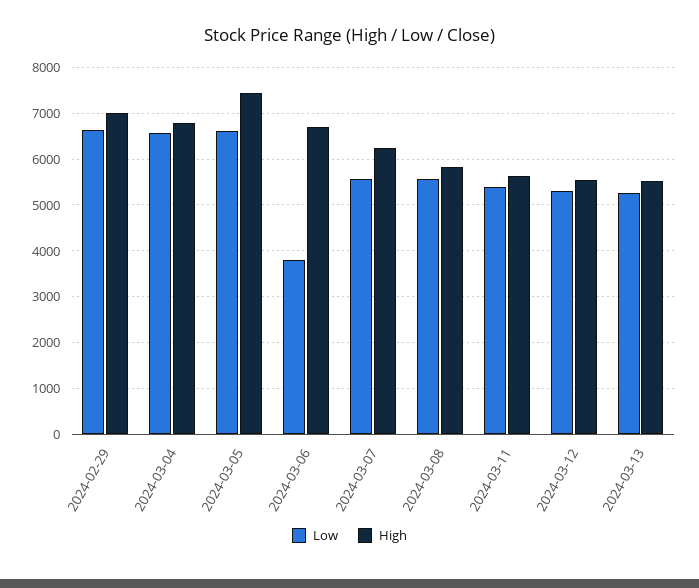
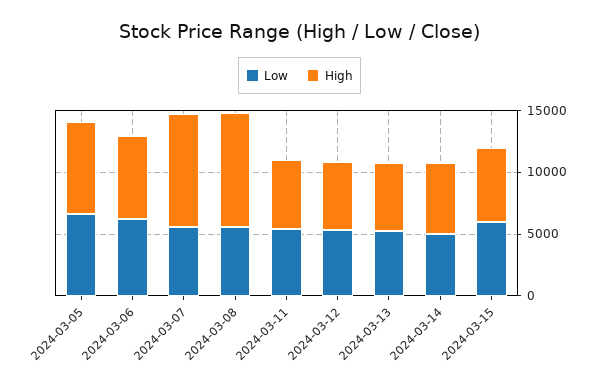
Low, 2024-02-29: 6600 -> none
High, 2024-02-29: 7000 -> none
Low, 2024-03-04: 6600 -> none
High, 2024-03-04: 6800 -> none
Low, 2024-03-06: 3800 -> 6000
High, 2024-03-07: 6200 -> 9000
High, 2024-03-08: 5800 -> 9000
Low, 2024-03-14: none -> 5000
High, 2024-03-14: none -> 6000
Low, 2024-03-15: none -> 6000
High, 2024-03-15: none -> 6000

